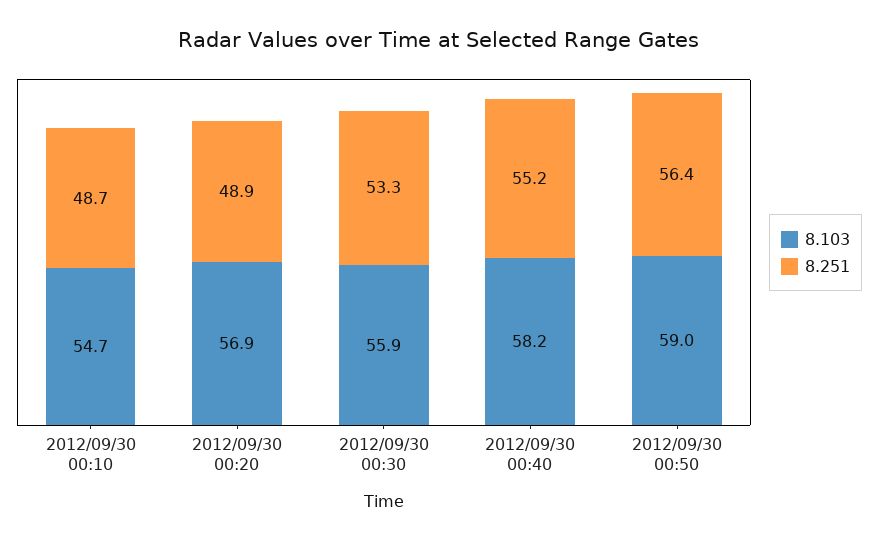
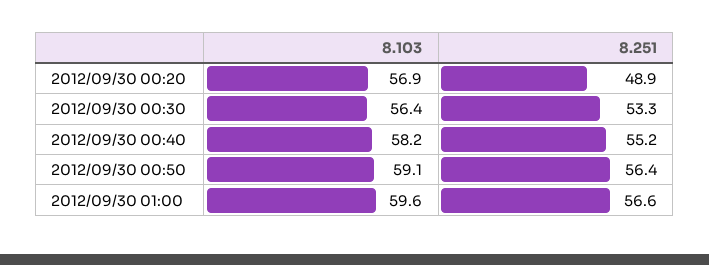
8.103, 2012/09/30 00:10: 54.7 -> none
8.251, 2012/09/30 00:10: 48.7 -> none
8.103, 2012/09/30 00:30: 55.9 -> 56.4
8.103, 2012/09/30 00:50: 59 -> 59.1
8.103, 2012/09/30 01:00: none -> 59.6
8.251, 2012/09/30 01:00: none -> 56.6

